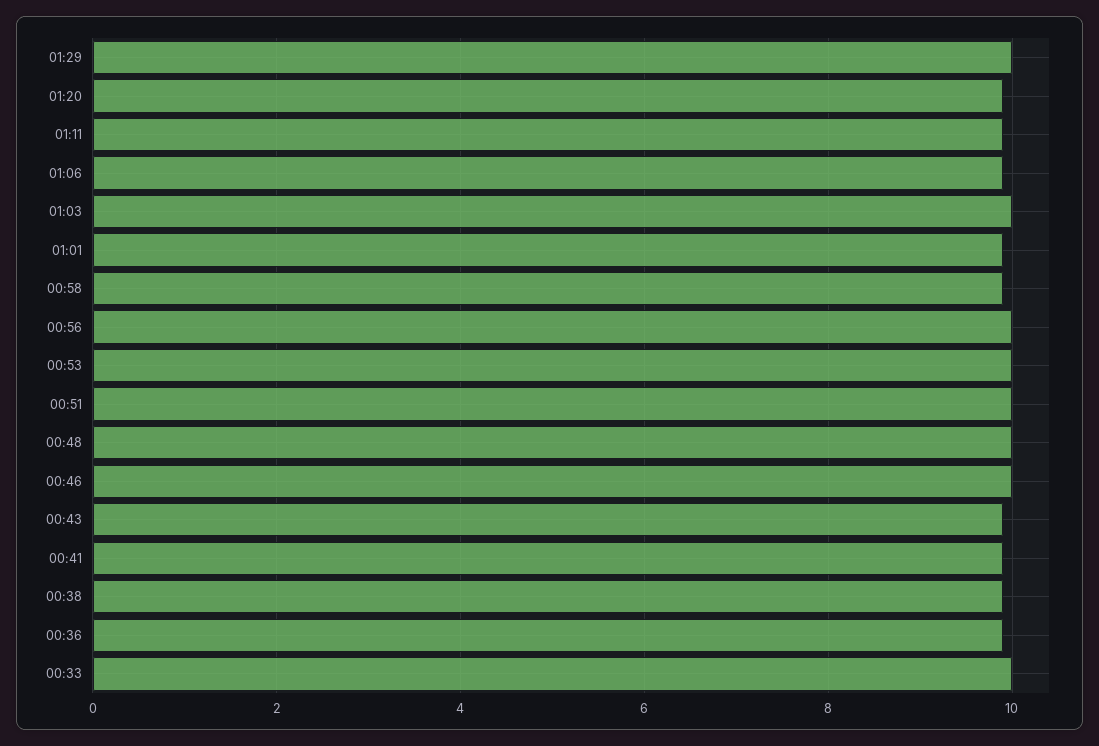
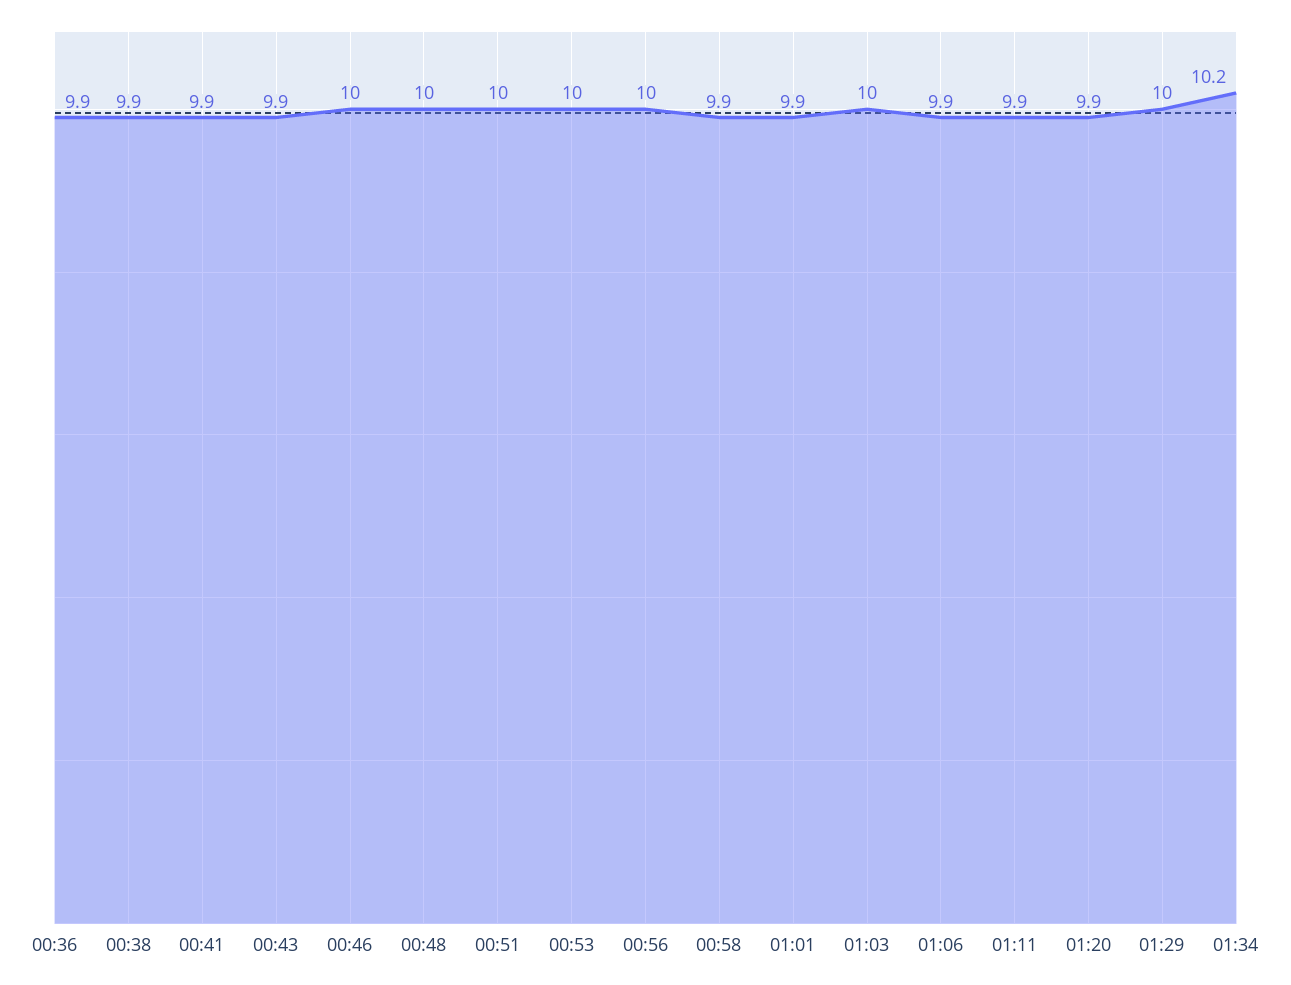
00:33: 10 -> none
01:34: none -> 10.2

